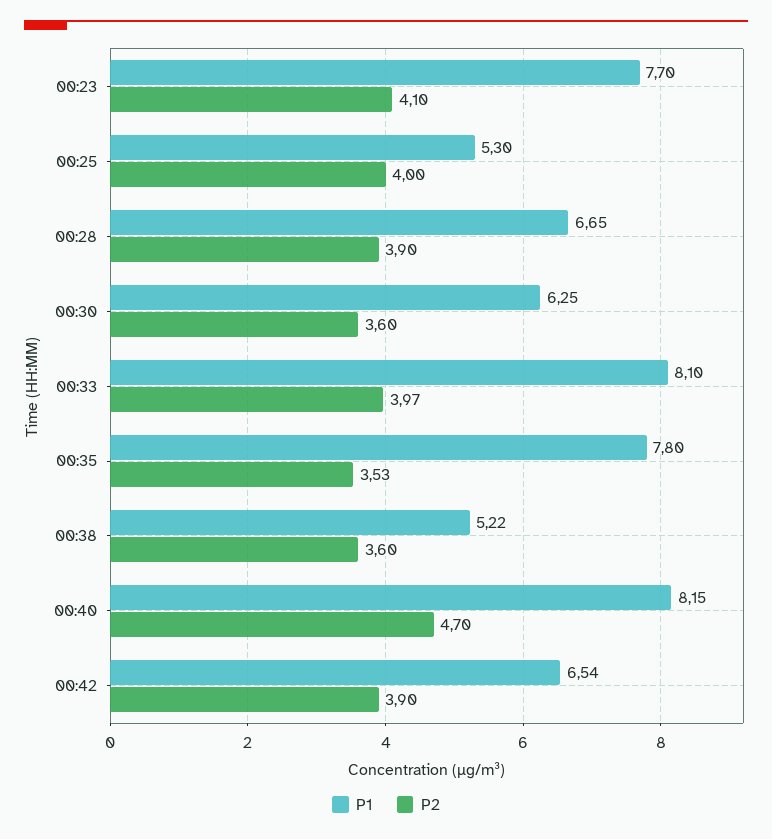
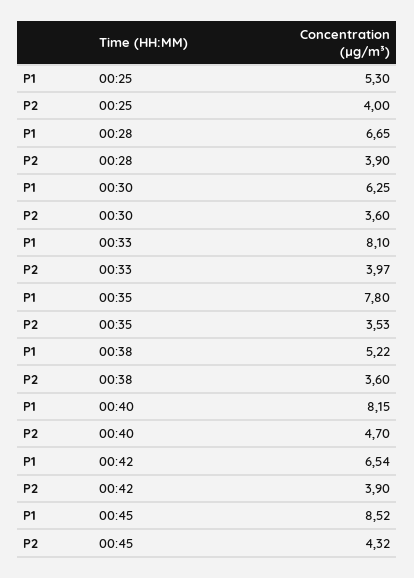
P1, 00:23: 7.7 -> none
P2, 00:23: 4.1 -> none
P1, 00:45: none -> 8.52
P2, 00:45: none -> 4.32

